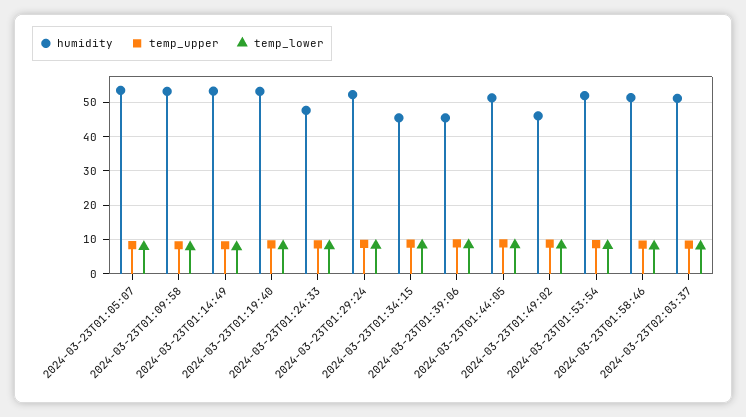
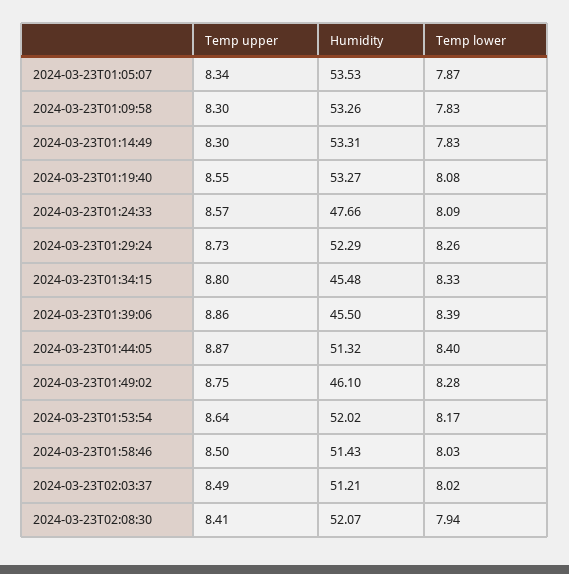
temp_upper, 2024-03-23T02:08:30: none -> 8.41
humidity, 2024-03-23T02:08:30: none -> 52.07
temp_lower, 2024-03-23T02:08:30: none -> 7.94

